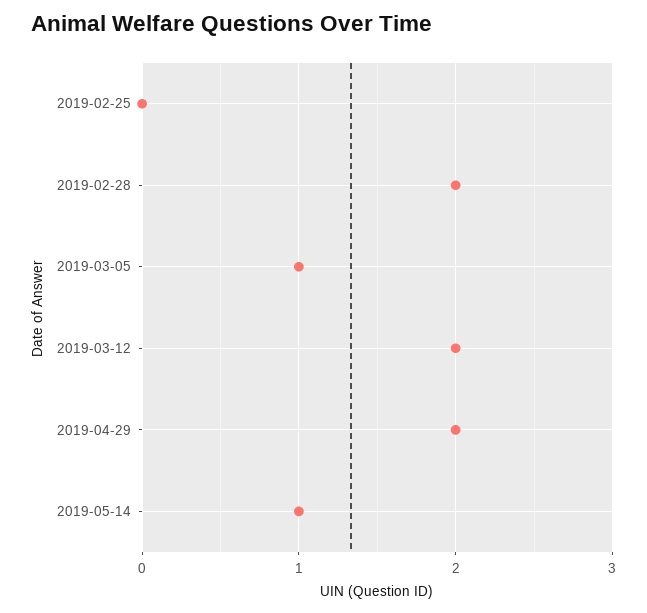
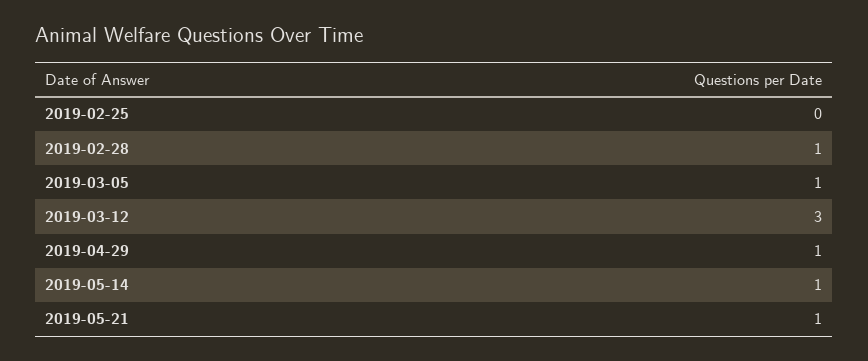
2019-02-28: 2 -> 1
2019-03-12: 2 -> 3
2019-04-29: 2 -> 1
2019-05-21: none -> 1

